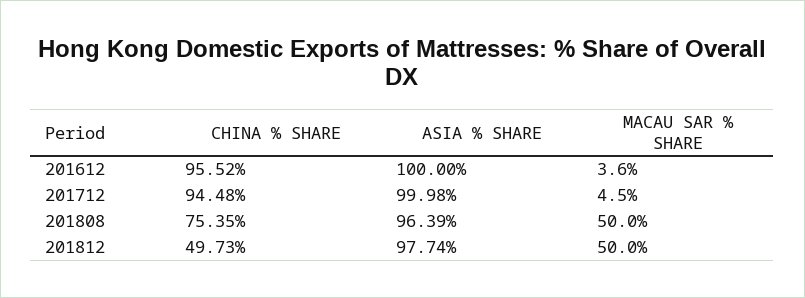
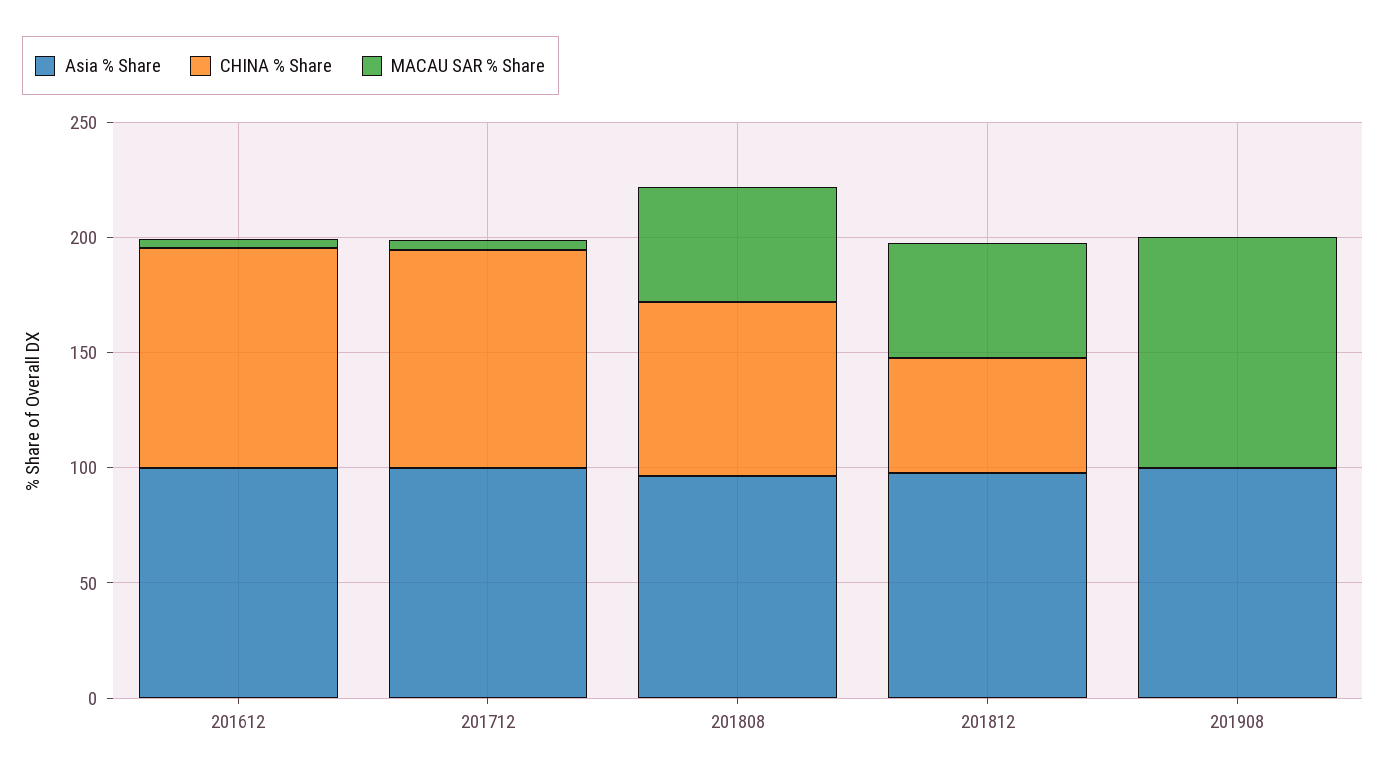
ASIA % SHARE, 201908: none -> 100
CHINA % SHARE, 201908: none -> 0
MACAU SAR % SHARE, 201908: none -> 100

